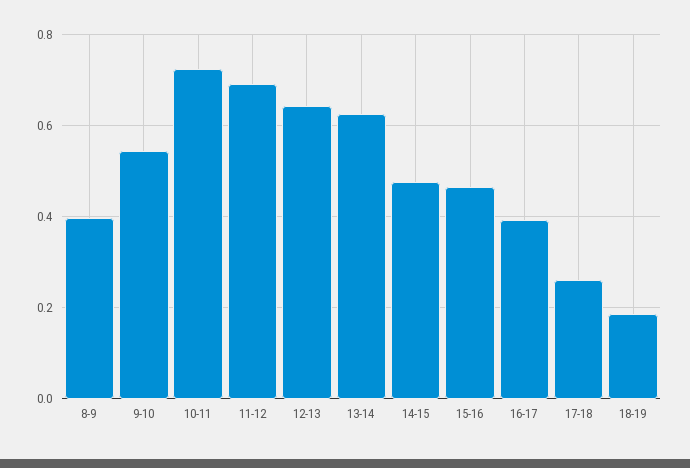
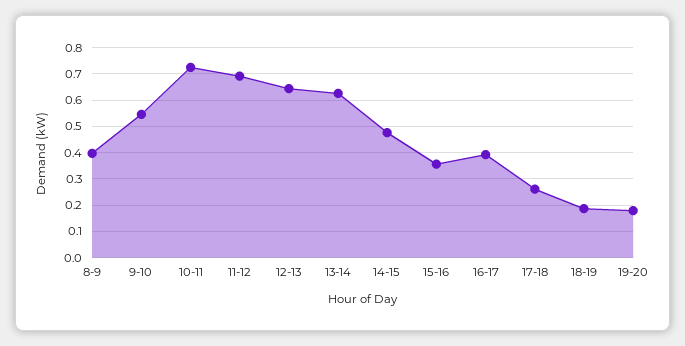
15-16: 0.46 -> 0.35
19-20: none -> 0.175

